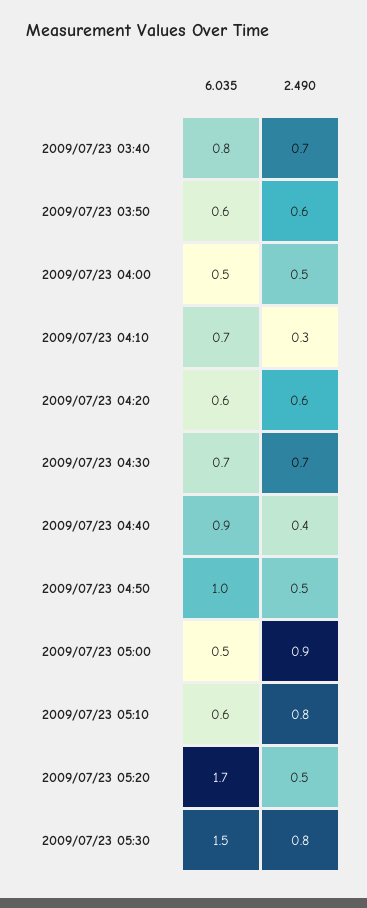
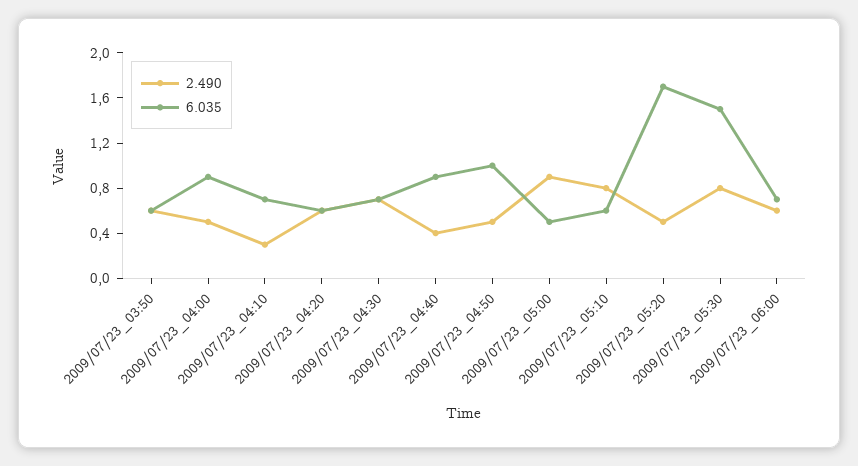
6.035, 2009/07/23 03:40: 0.8 -> none
2.490, 2009/07/23 03:40: 0.7 -> none
6.035, 2009/07/23 04:00: 0.5 -> 0.9
2.490, 2009/07/23_06:00: none -> 0.6
6.035, 2009/07/23_06:00: none -> 0.7

